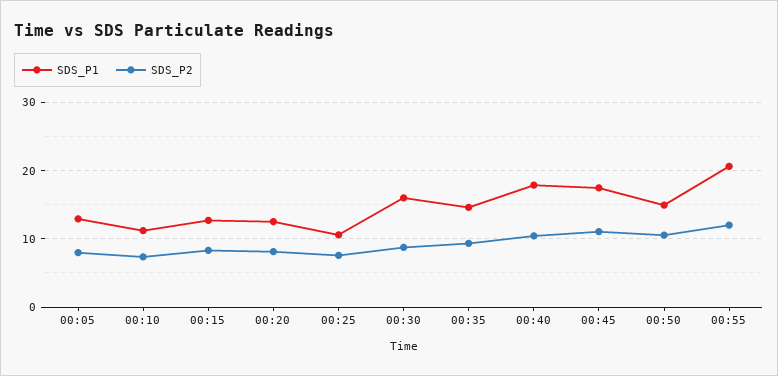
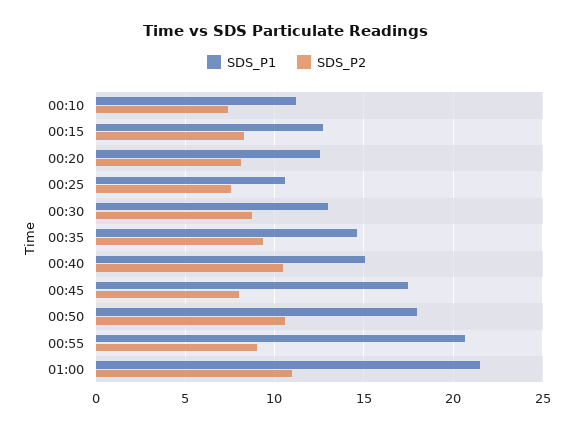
SDS_P1, 00:05: 13 -> none
SDS_P2, 00:05: 8 -> none
SDS_P1, 00:30: 16 -> 13
SDS_P1, 00:40: 18 -> 15
SDS_P2, 00:45: 11 -> 8
SDS_P1, 00:50: 15 -> 18
SDS_P2, 00:55: 12 -> 9
SDS_P1, 01:00: none -> 21.5
SDS_P2, 01:00: none -> 11

